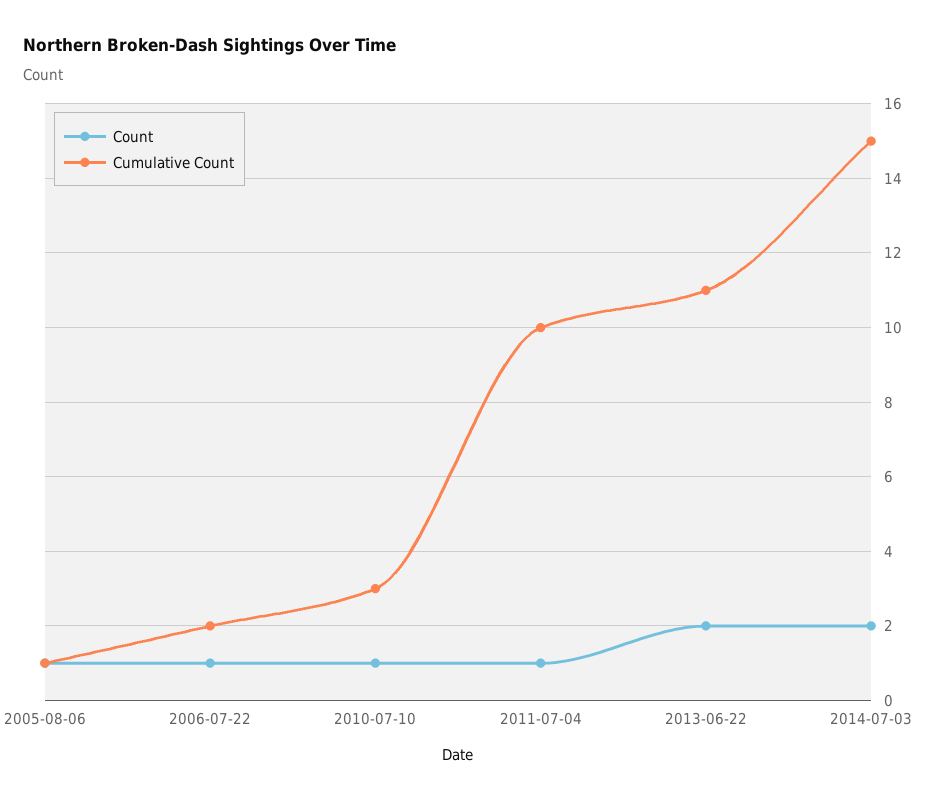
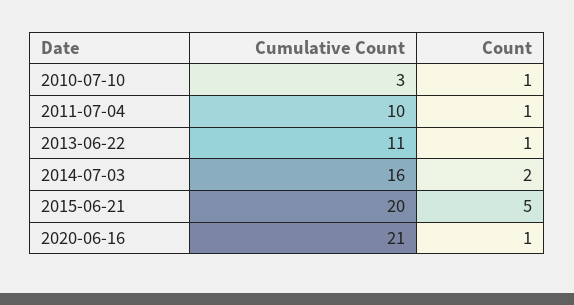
Count, 2005-08-06: 1 -> none
Cumulative Count, 2005-08-06: 1 -> none
Count, 2006-07-22: 1 -> none
Cumulative Count, 2006-07-22: 2 -> none
Count, 2013-06-22: 2 -> 1
Cumulative Count, 2014-07-03: 15 -> 16
Cumulative Count, 2015-06-21: none -> 20
Count, 2015-06-21: none -> 5
Cumulative Count, 2020-06-16: none -> 21
Count, 2020-06-16: none -> 1

